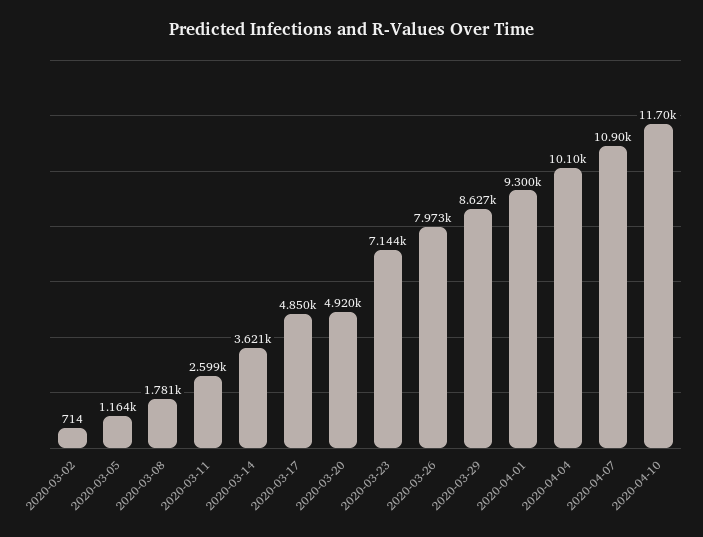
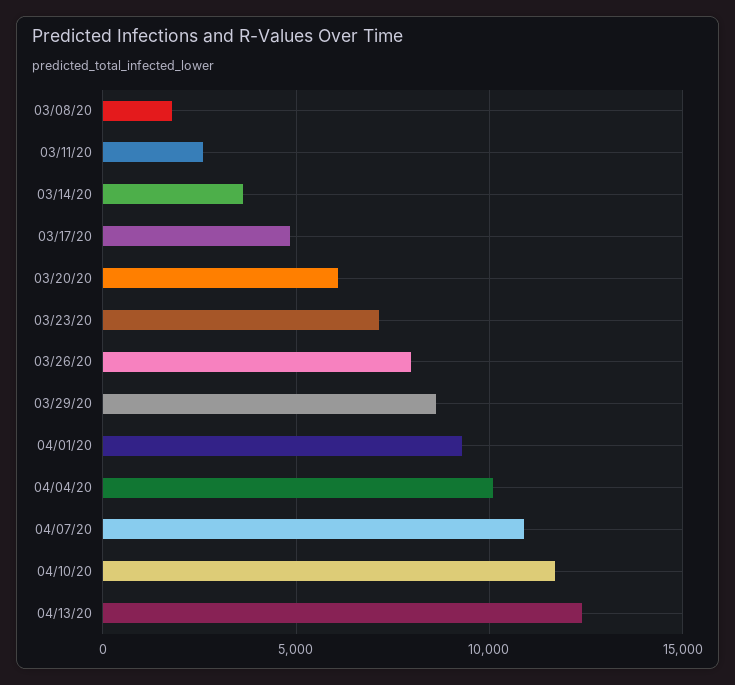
2020-03-02: 714 -> none
2020-03-05: 1164 -> none
2020-03-20: 4920 -> 6000
04/13/20: none -> 12500

